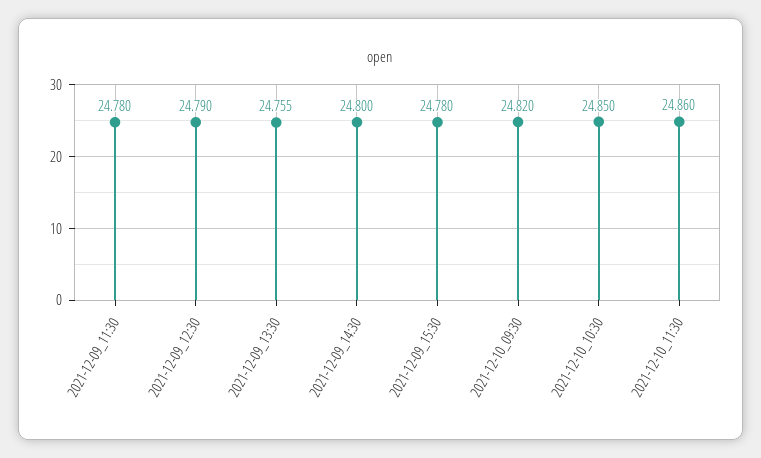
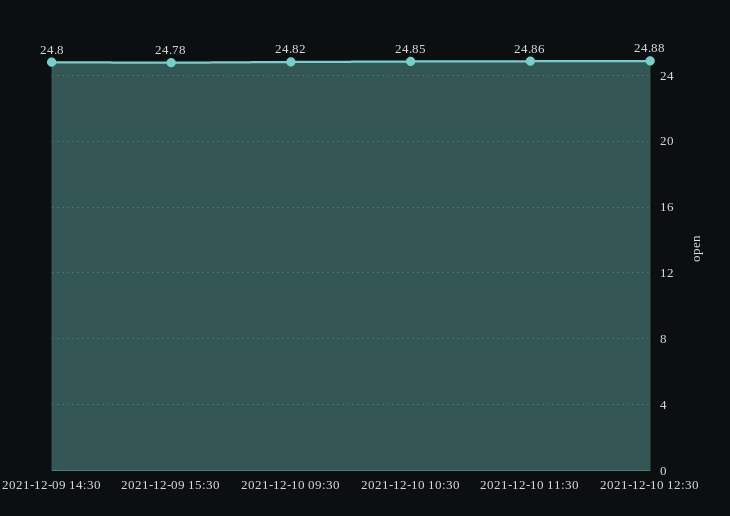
2021-12-09_11:30: 24.78 -> none
2021-12-09_12:30: 24.79 -> none
2021-12-09_13:30: 24.755 -> none
2021-12-10 12:30: none -> 24.88

